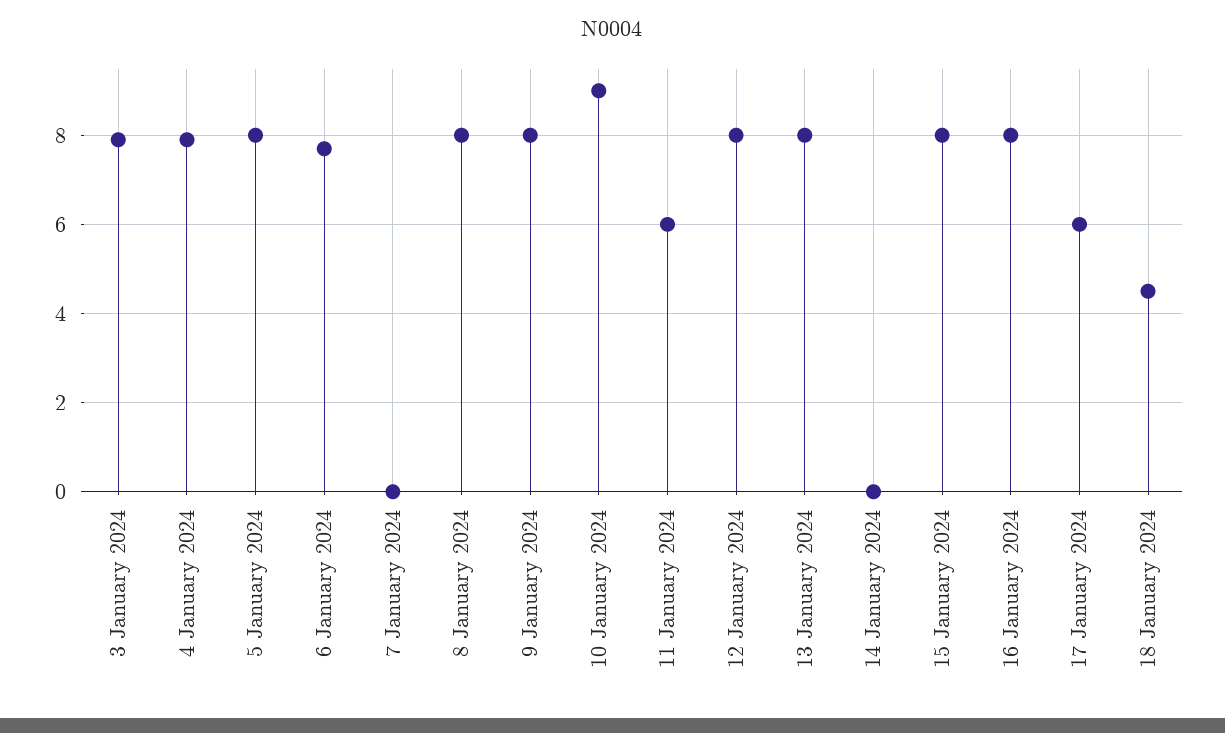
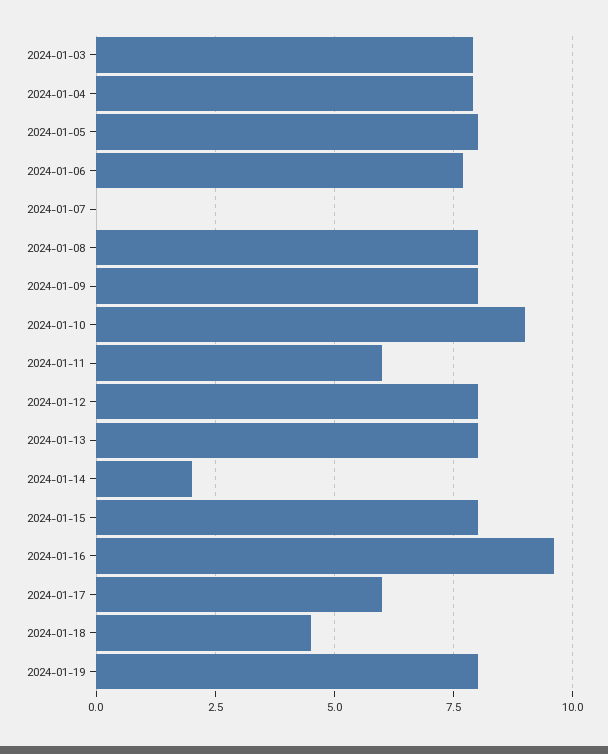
14 January 2024: 0 -> 2
16 January 2024: 8 -> 9.5
2024-01-19: none -> 8

